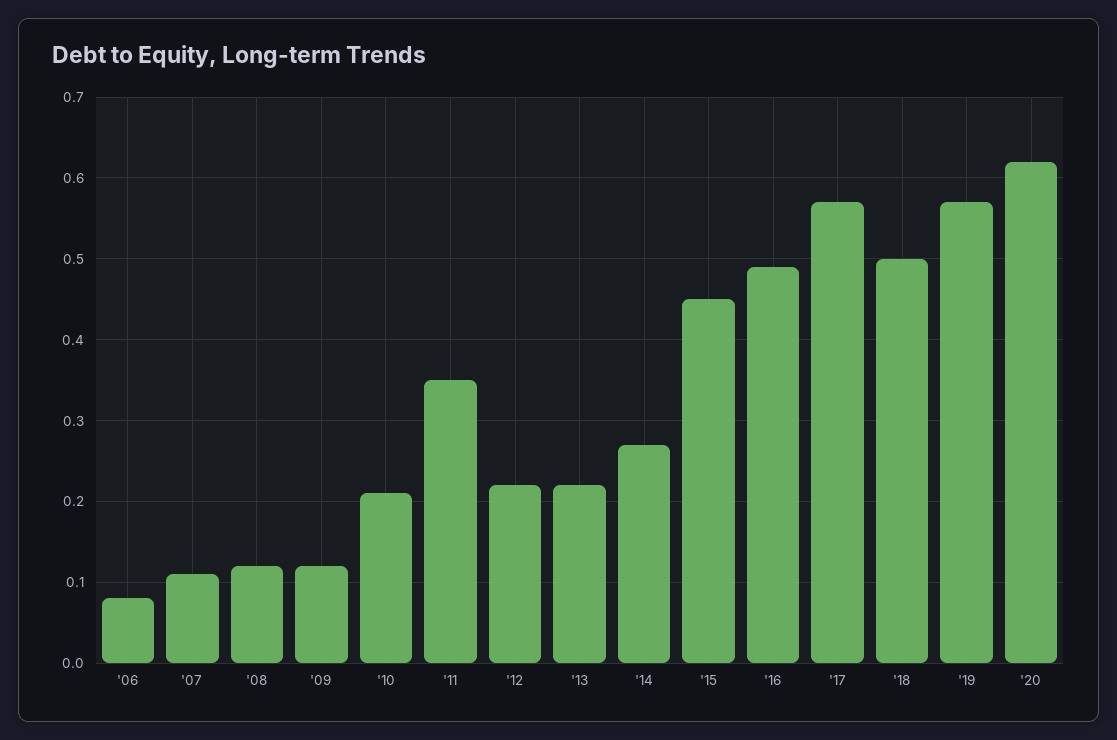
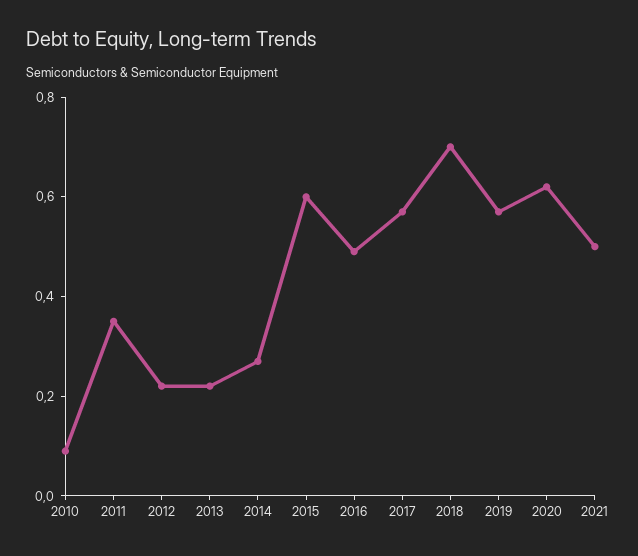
'06: 0.08 -> none
'07: 0.11 -> none
'08: 0.12 -> none
'09: 0.12 -> none
'10: 0.21 -> 0.1
'15: 0.45 -> 0.6
'18: 0.5 -> 0.7
2021: none -> 0.5

